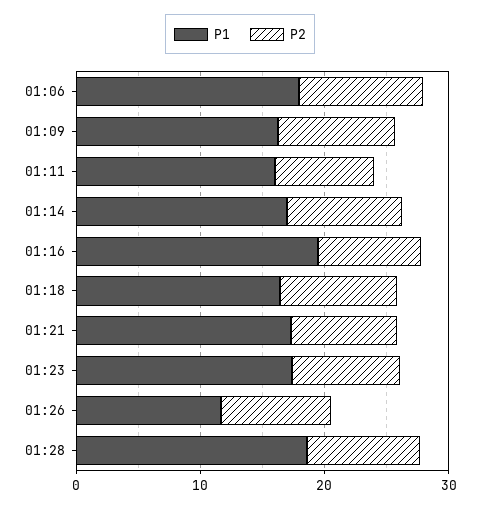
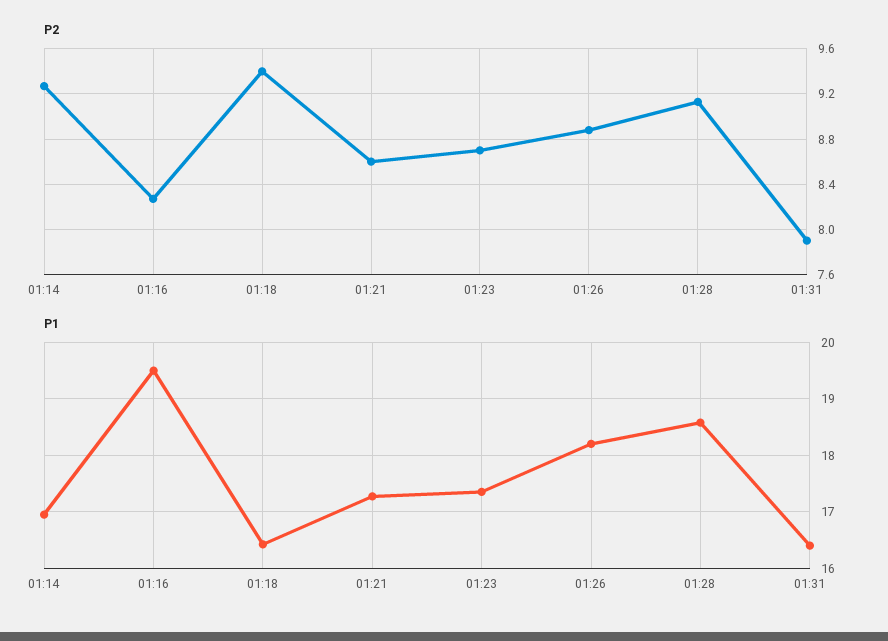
P1, 01:06: 18 -> none
P2, 01:06: 10 -> none
P1, 01:09: 16 -> none
P2, 01:09: 10 -> none
P1, 01:11: 16 -> none
P2, 01:11: 8 -> none
P1, 01:26: 12 -> 18.2
P2, 01:31: none -> 7.9
P1, 01:31: none -> 16.4

